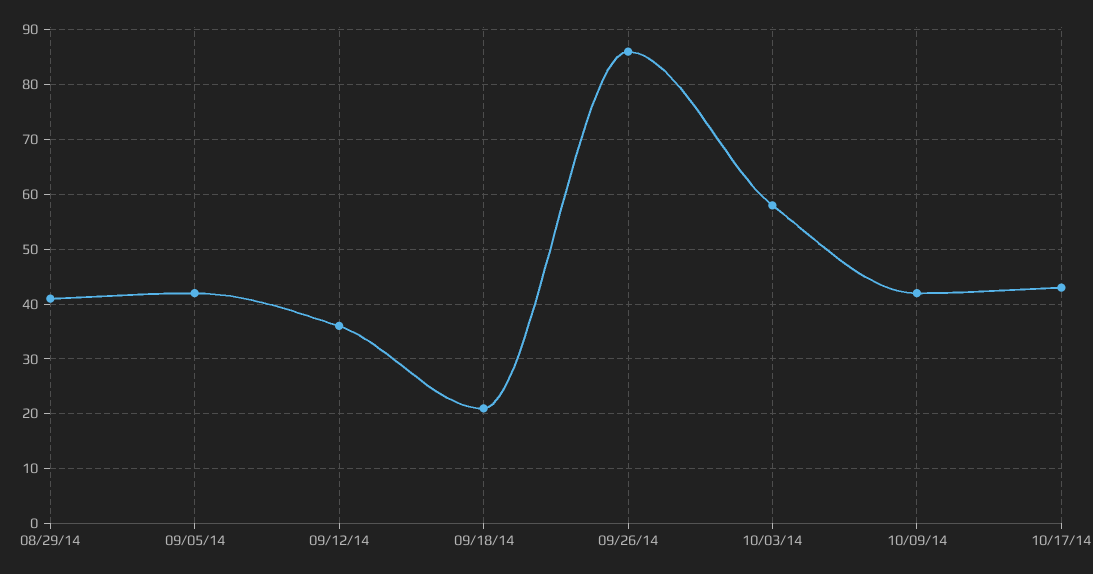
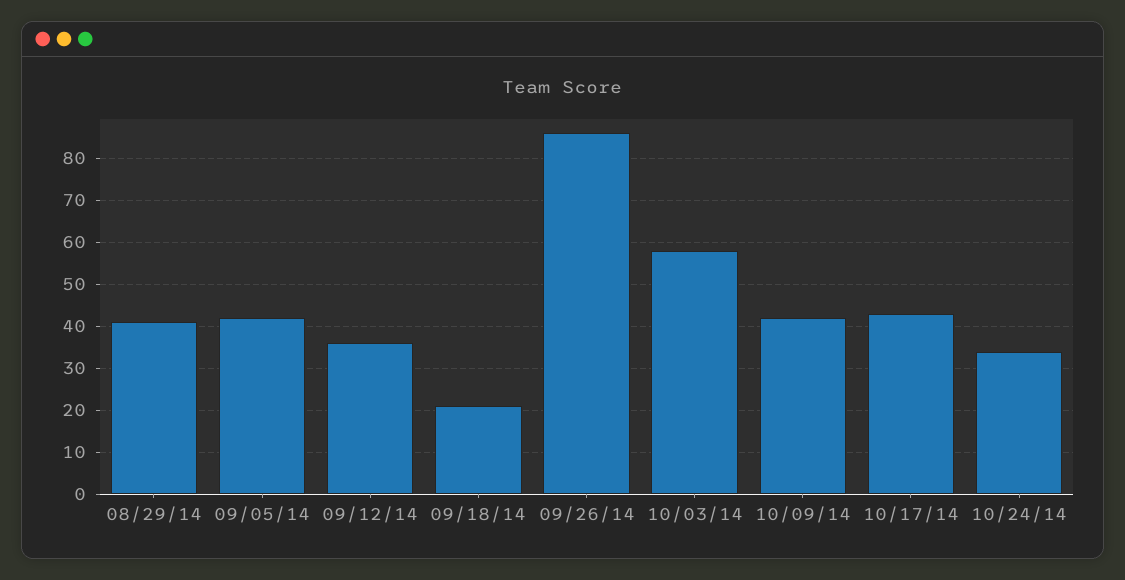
10/24/14: none -> 35

